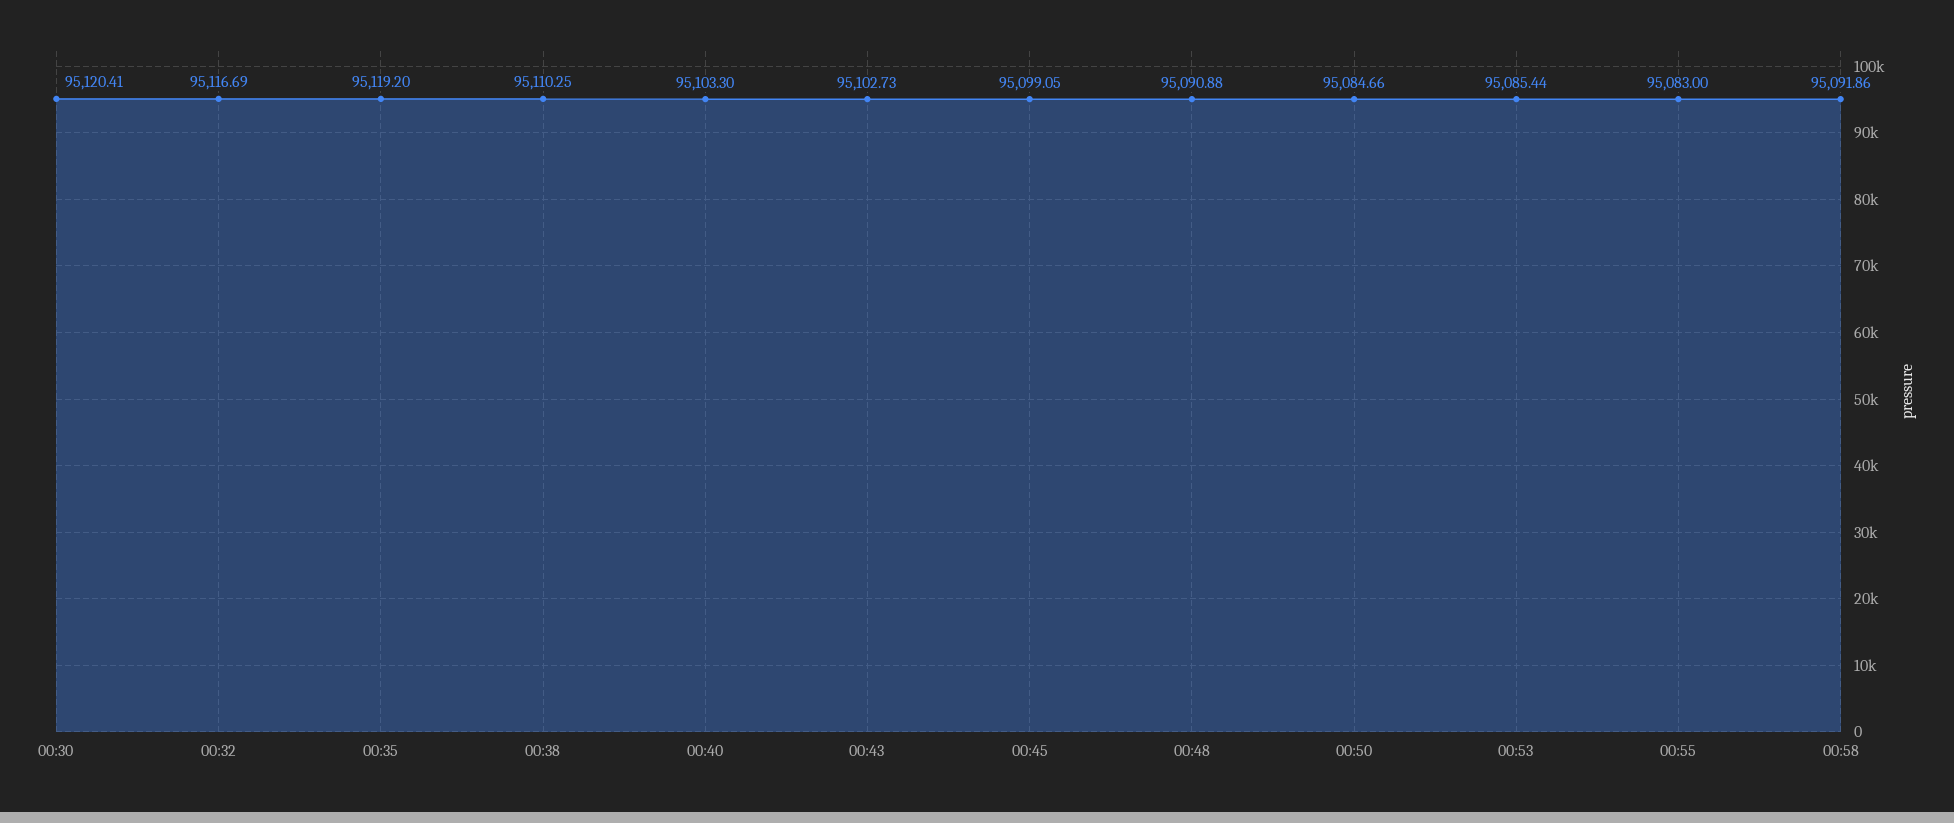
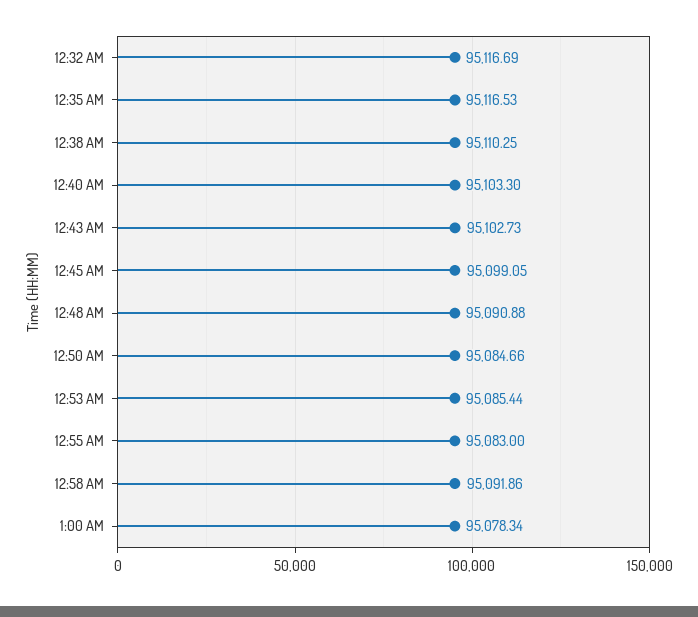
00:30: 95120.41 -> none
00:35: 95119.2 -> 95116.53
1:00 AM: none -> 95078.34

